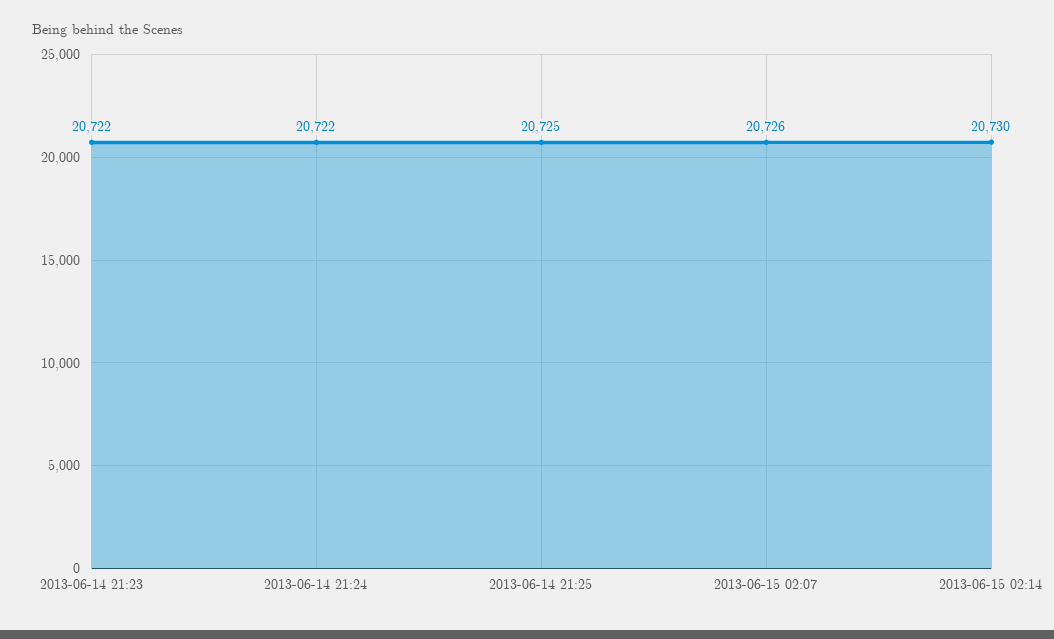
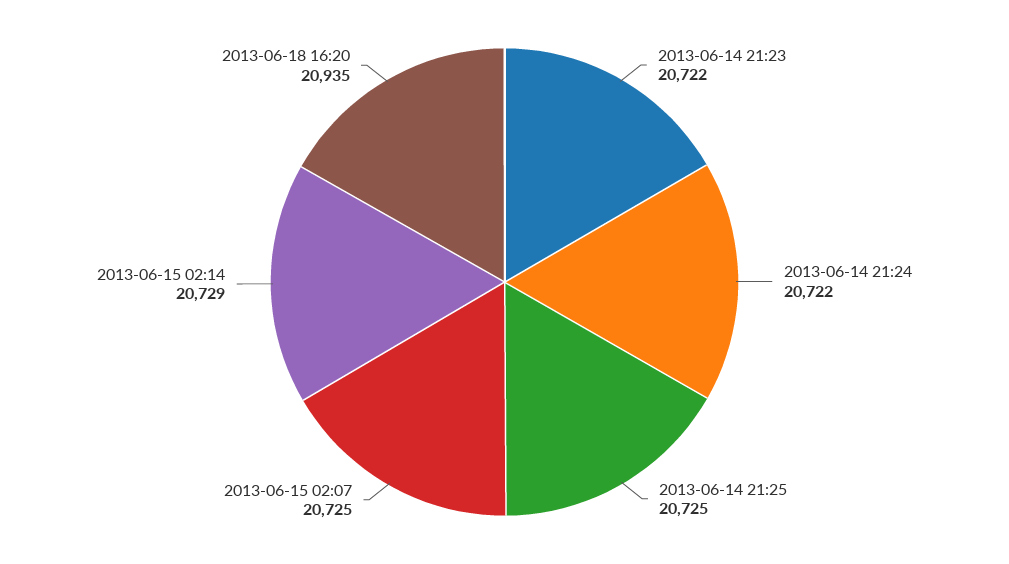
2013-06-15 02:07: 20726 -> 20725
2013-06-15 02:14: 20730 -> 20729
2013-06-18 16:20: none -> 20935

